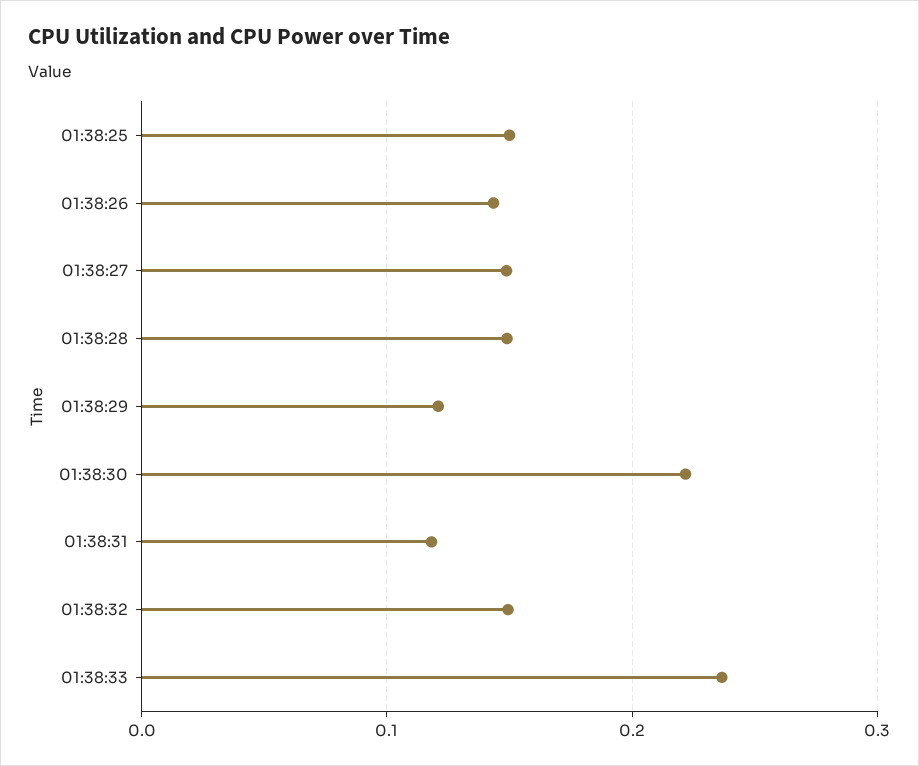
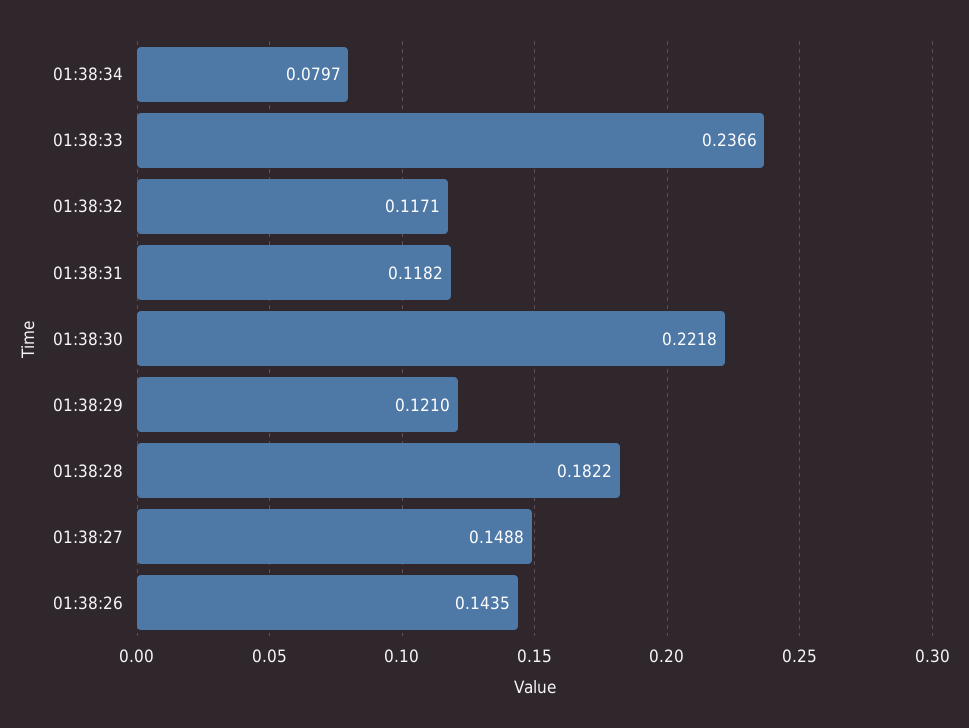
01:38:25: 0.15 -> none
01:38:28: 0.15 -> 0.1822
01:38:32: 0.15 -> 0.1171
01:38:34: none -> 0.0797

